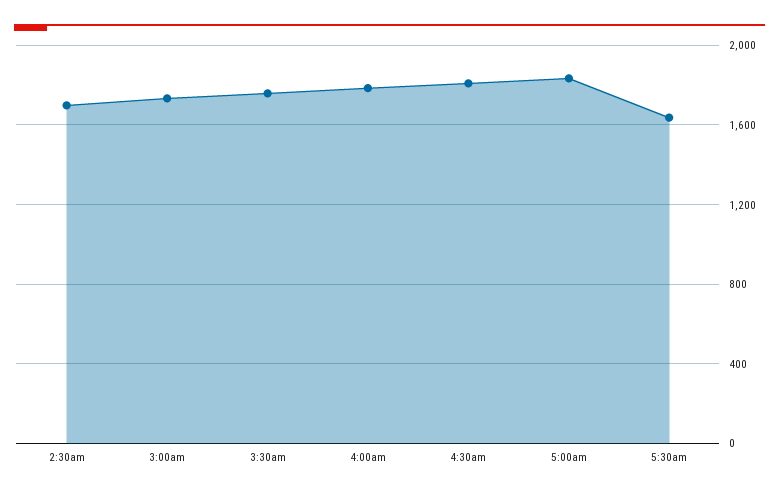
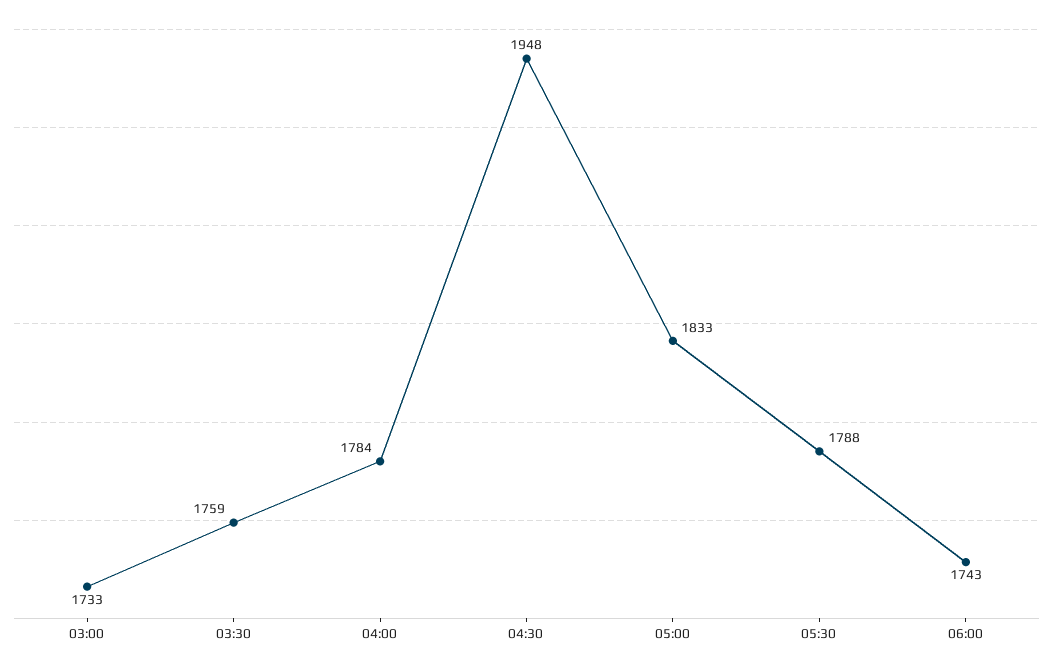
2:30am: 1700 -> none
4:30am: 1800 -> 1948
5:30am: 1650 -> 1788
06:00: none -> 1743

